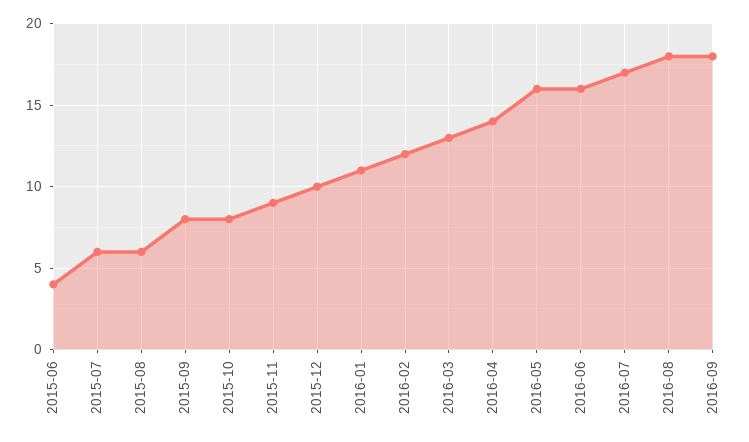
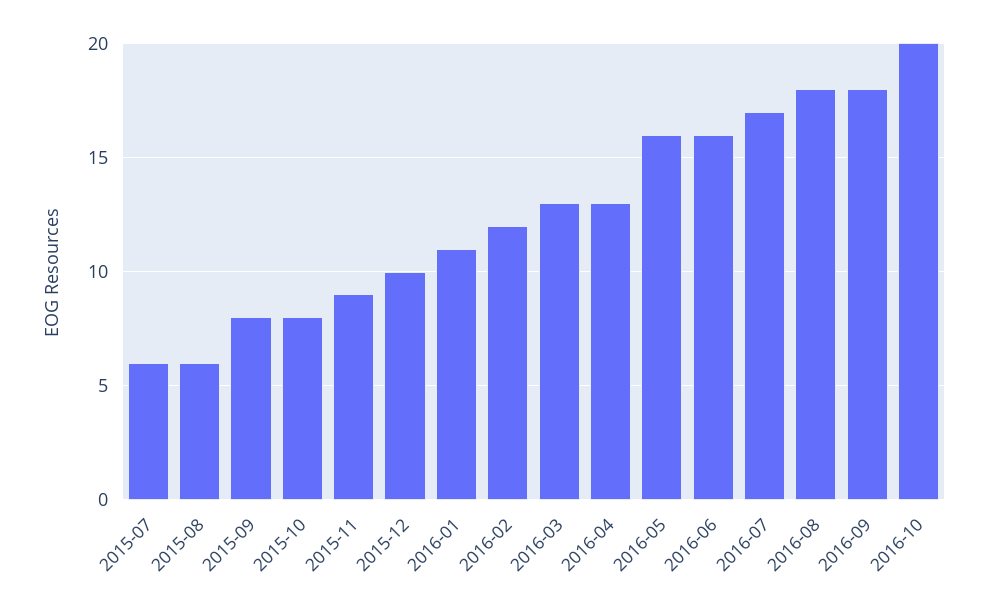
2015-06: 4 -> none
2016-04: 14 -> 13
2016-10: none -> 20

